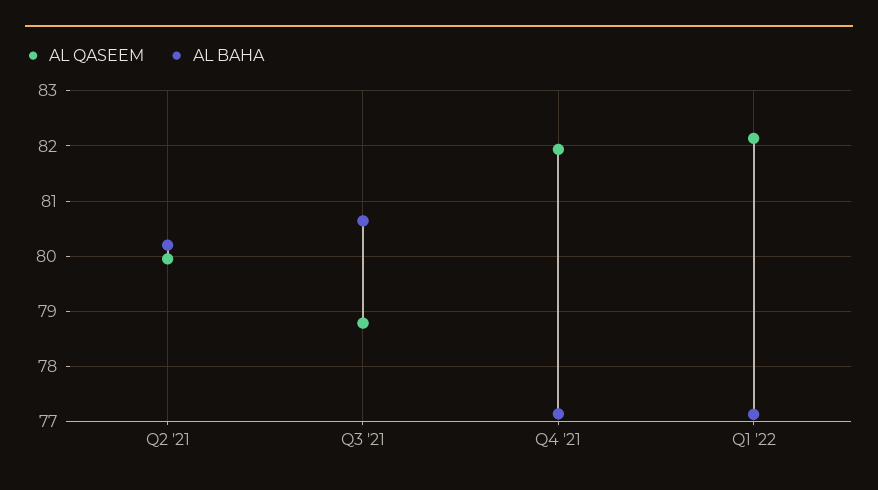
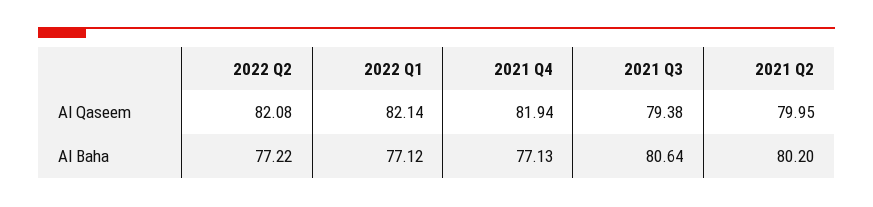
AL QASEEM, Q3 '21: 78.8 -> 79.38
AL QASEEM, 2022 Q2: none -> 82.08
AL BAHA, 2022 Q2: none -> 77.22

